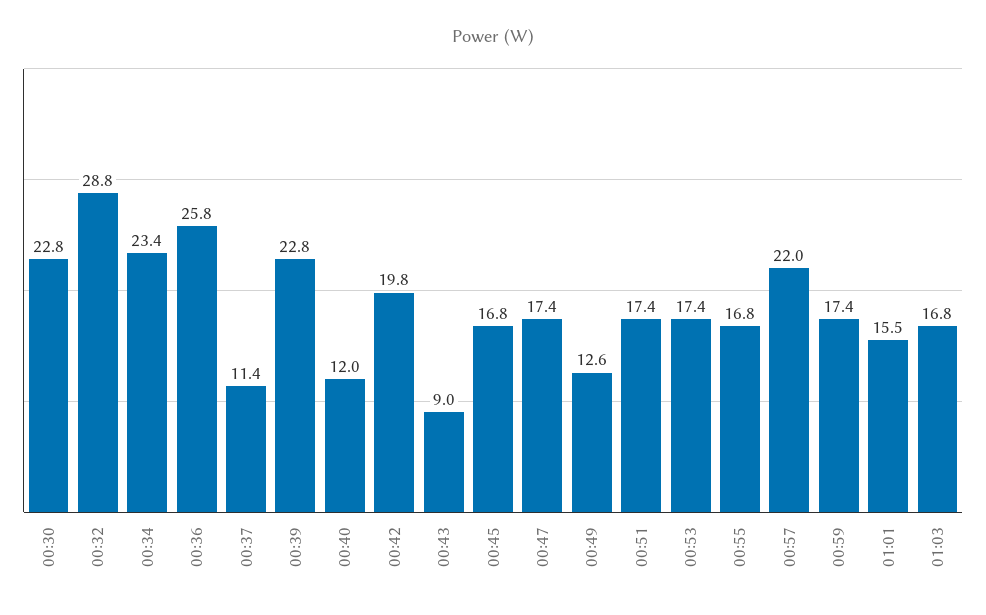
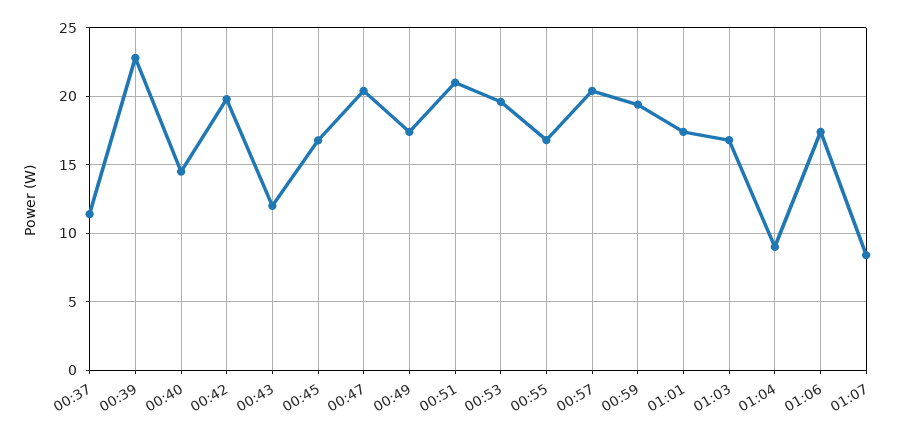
00:30: 22.8 -> none
00:32: 28.8 -> none
00:34: 23.4 -> none
00:36: 25.8 -> none
00:40: 12 -> 14.5
00:43: 9 -> 12
00:47: 17.4 -> 20.5
00:49: 12.6 -> 17.5
00:51: 17.4 -> 21
00:53: 17.4 -> 19.5
00:57: 22 -> 20.5
00:59: 17.4 -> 19.5
01:01: 15.5 -> 17.5
01:04: none -> 9
01:06: none -> 17.5
01:07: none -> 8.5

